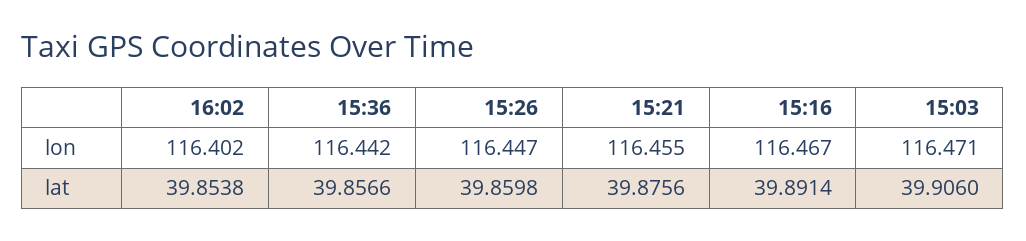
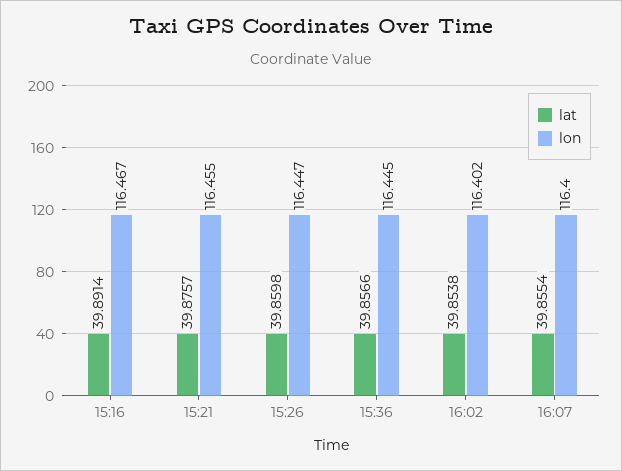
lon, 15:36: 116.442 -> 116.445
lon, 15:03: 116.471 -> none
lat, 15:21: 39.8756 -> 39.8757
lat, 15:03: 39.906 -> none
lat, 16:07: none -> 39.8554
lon, 16:07: none -> 116.4

